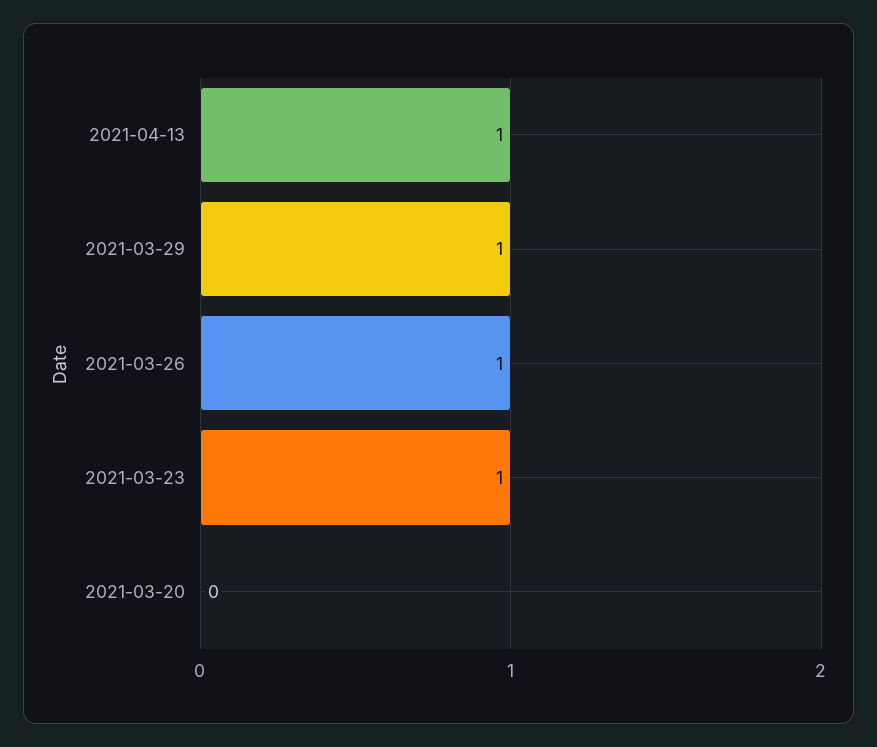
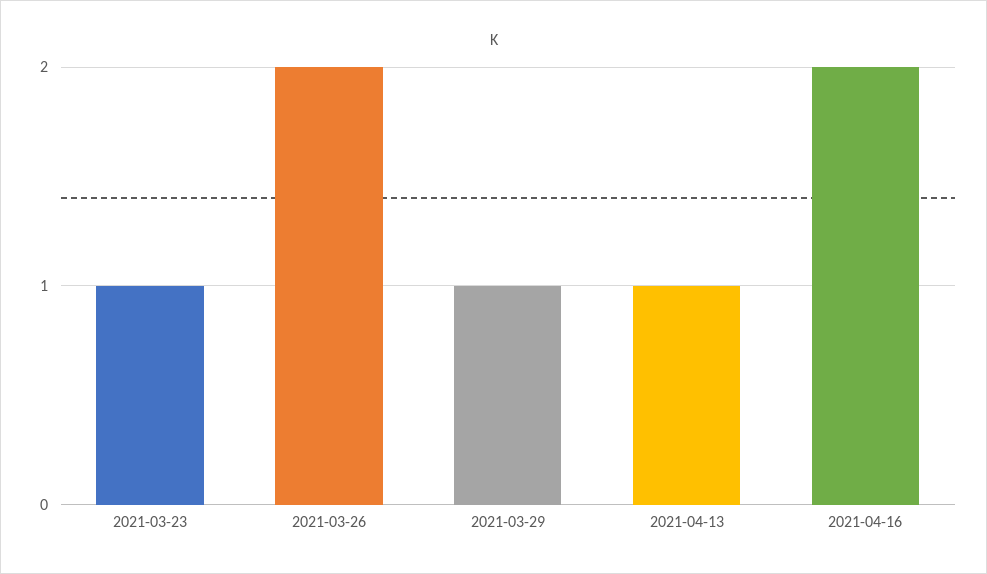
2021-03-26: 1 -> 2
2021-03-20: 0 -> none
2021-04-16: none -> 2

